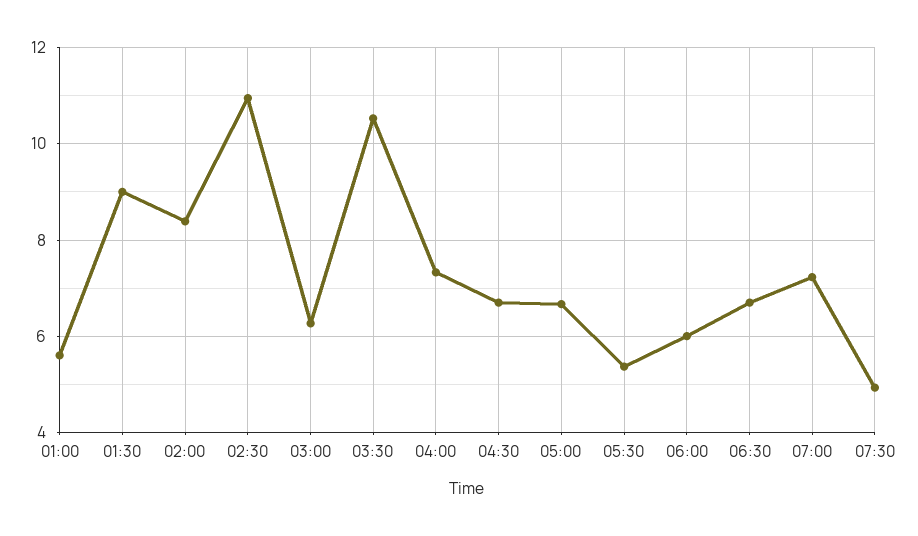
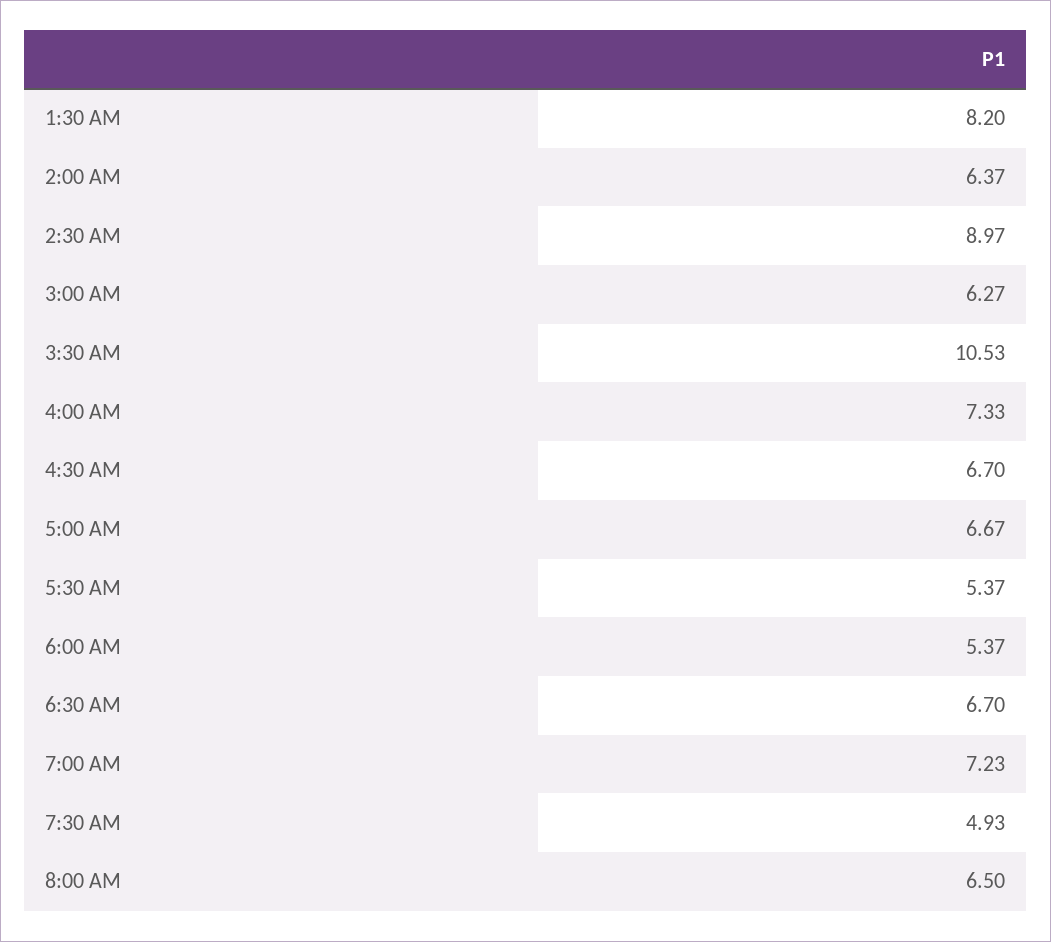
01:00: 5.6 -> none
01:30: 9 -> 8.2
02:00: 8.4 -> 6.37
02:30: 11 -> 8.97
06:00: 6 -> 5.37
8:00 AM: none -> 6.5

